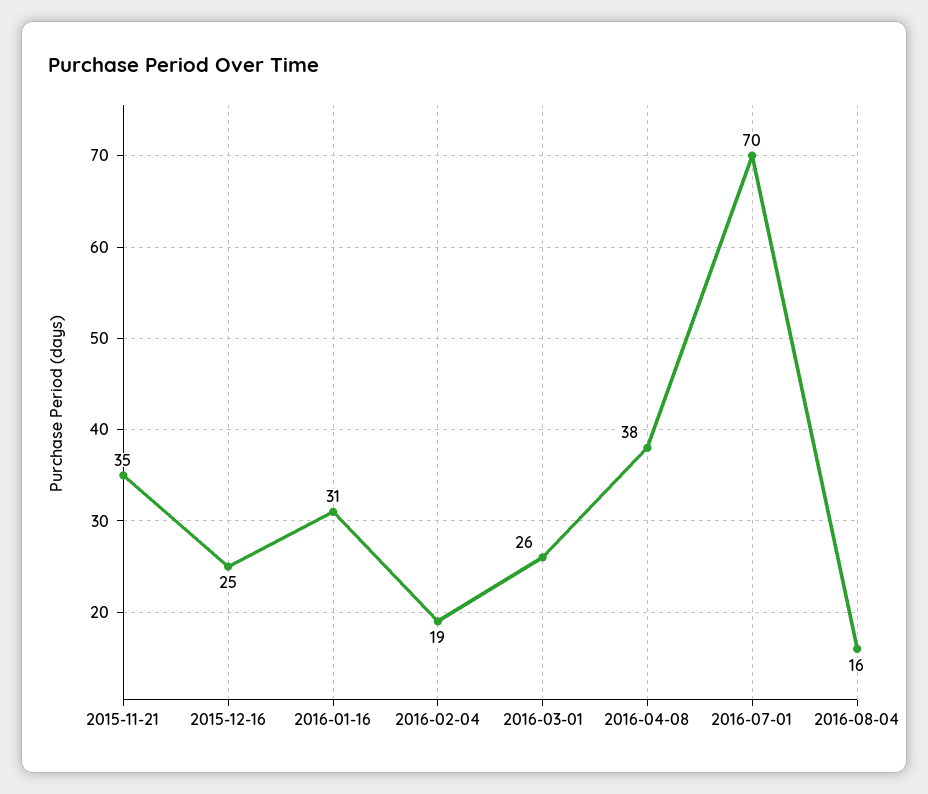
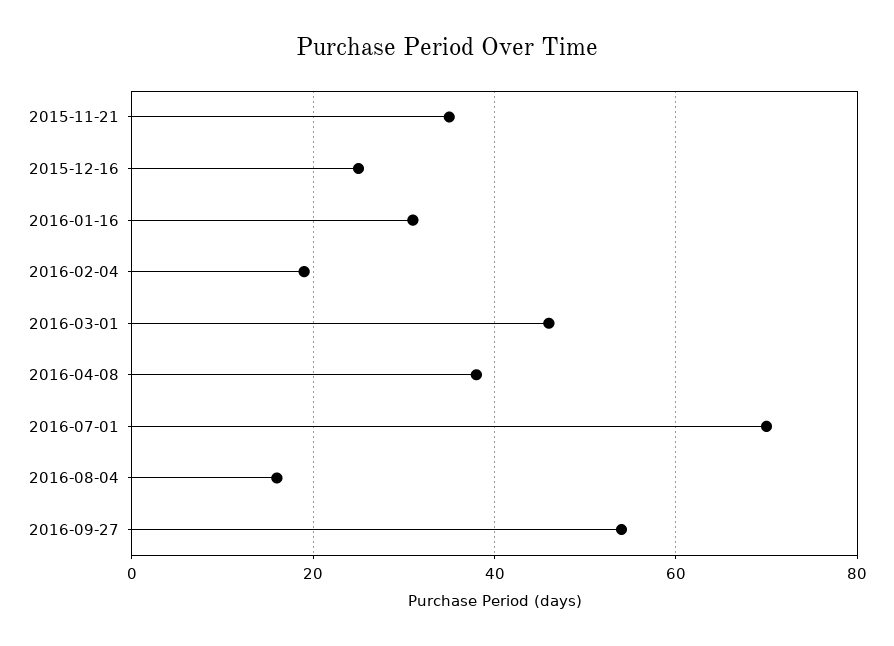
2016-03-01: 26 -> 45
2016-09-27: none -> 55

